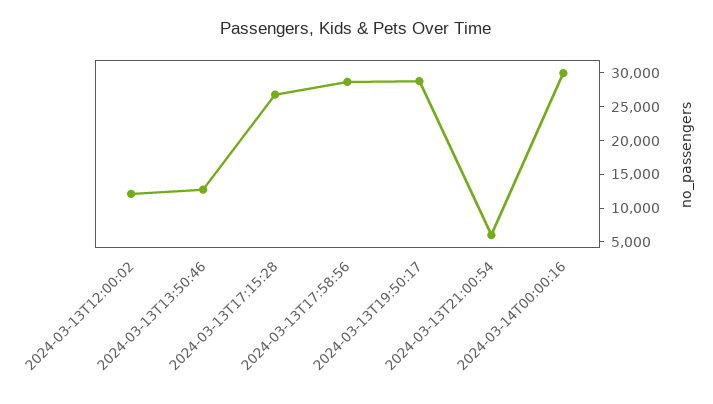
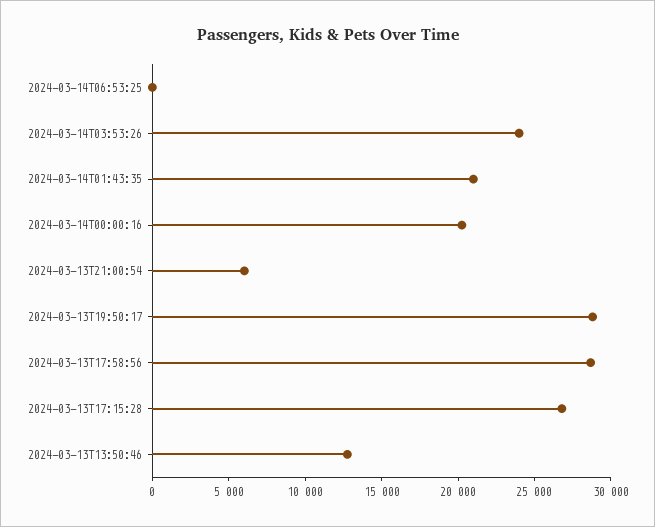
2024-03-13T12:00:02: 12500 -> none
2024-03-14T00:00:16: 30000 -> 20000
2024-03-14T06:53:25: none -> 0
2024-03-14T03:53:26: none -> 24000
2024-03-14T01:43:35: none -> 21000

